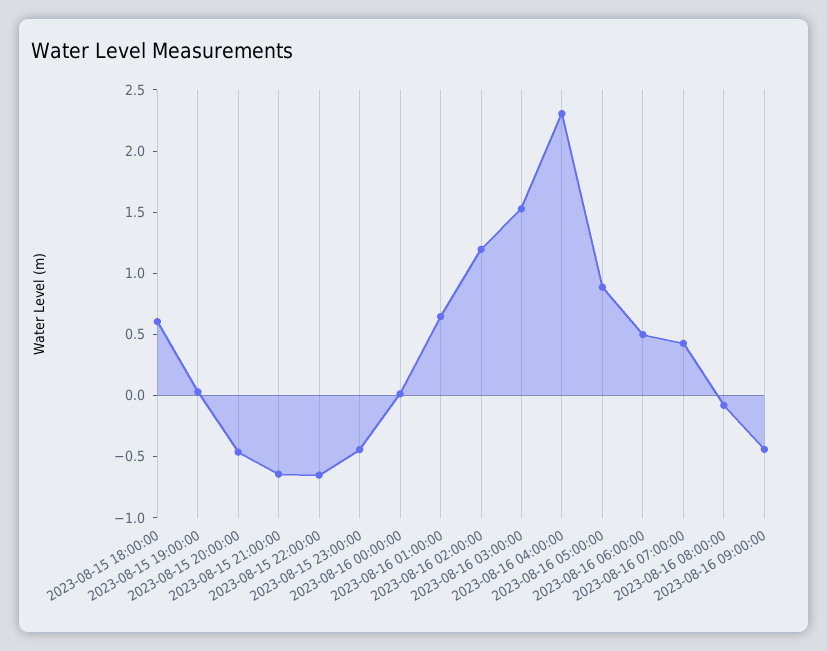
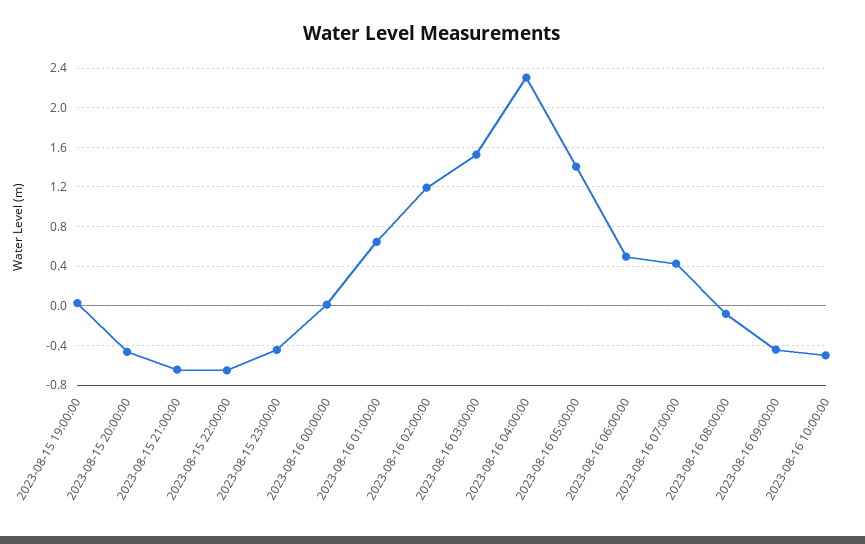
2023-08-15 18:00:00: 0.6 -> none
2023-08-16 05:00:00: 0.9 -> 1.4
2023-08-16 10:00:00: none -> -0.5

